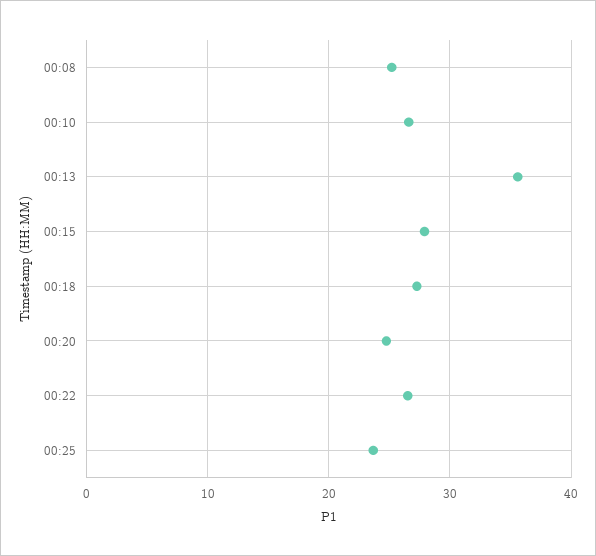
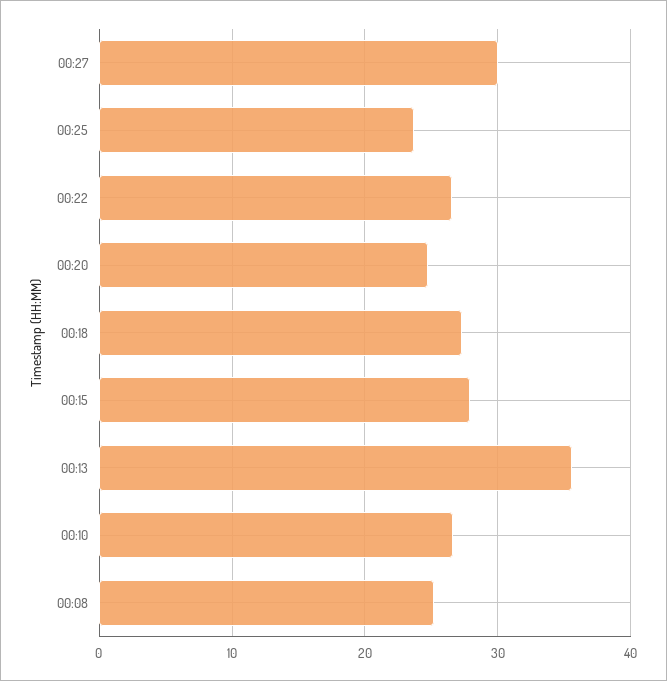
00:27: none -> 30

